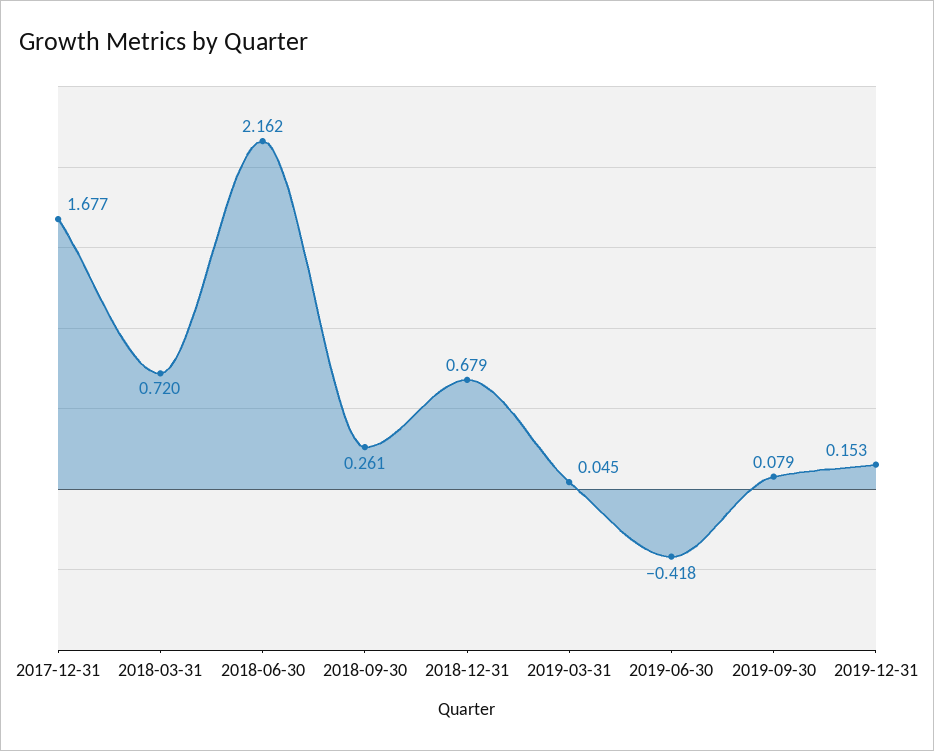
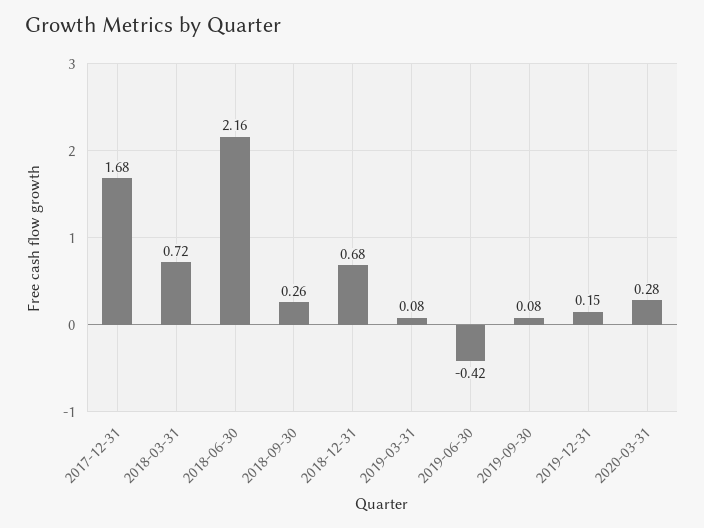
2019-03-31: 0.045 -> 0.08
2020-03-31: none -> 0.28

